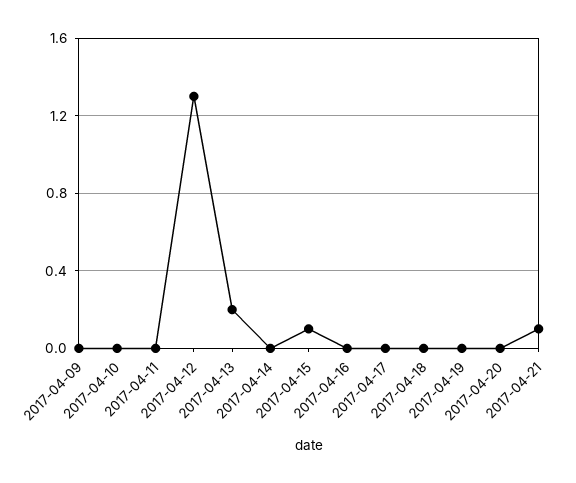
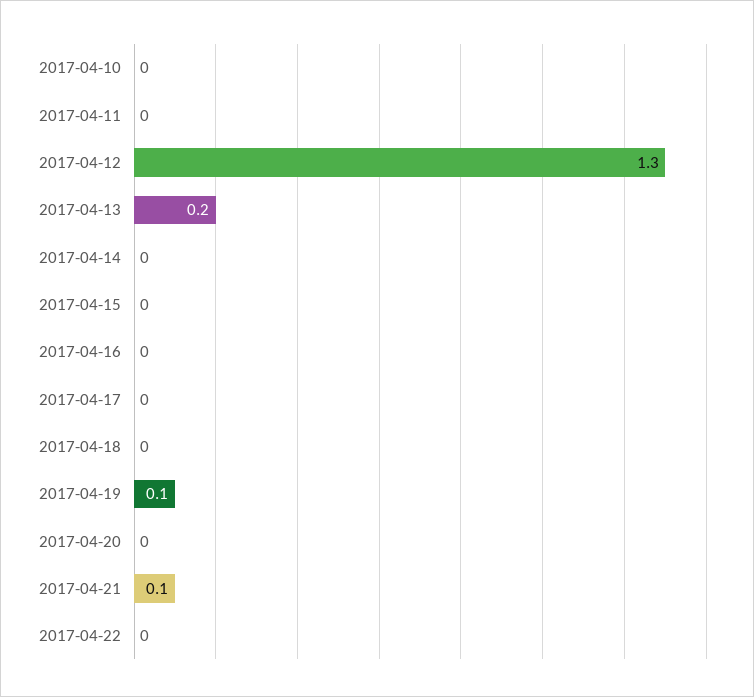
2017-04-09: 0 -> none
2017-04-15: 0.1 -> 0
2017-04-19: 0 -> 0.1
2017-04-22: none -> 0

